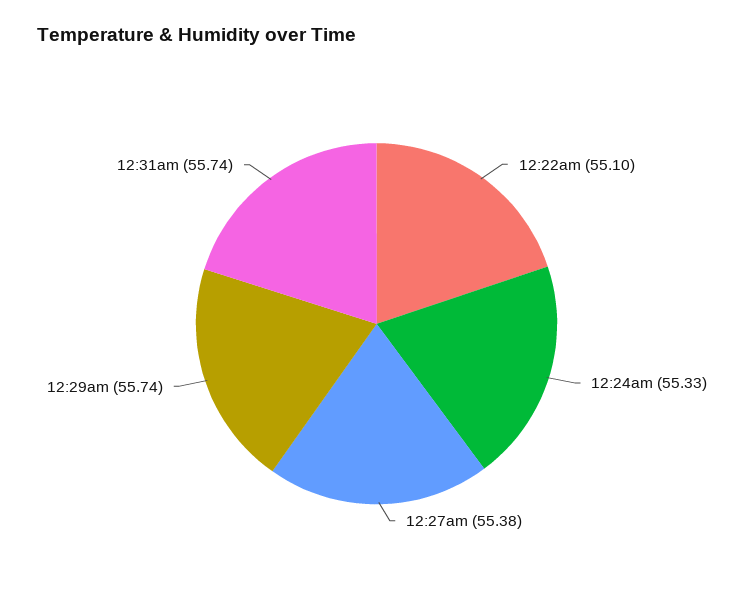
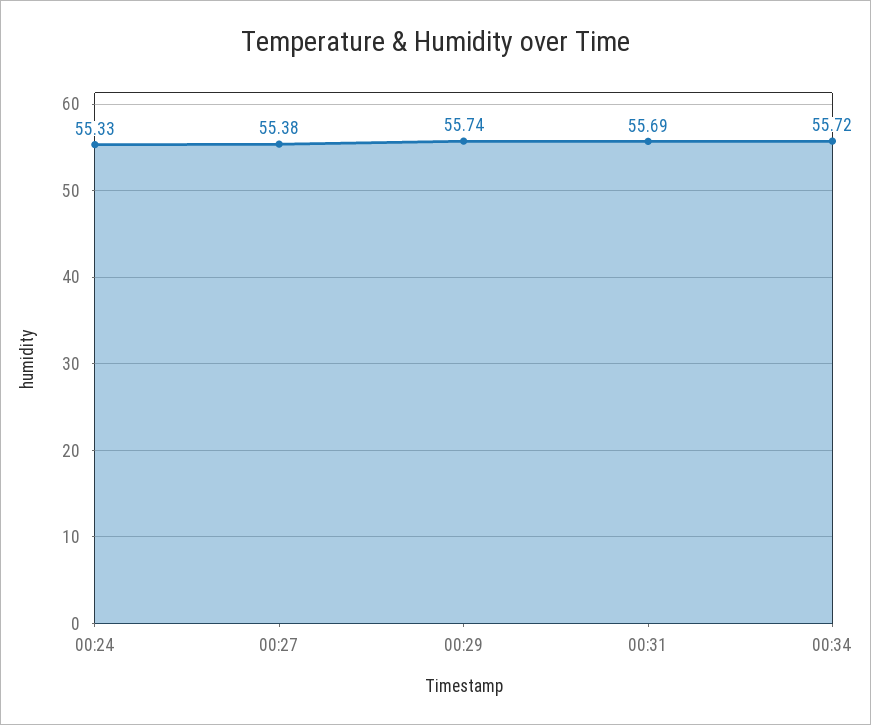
12:22am: 55.1 -> none
12:31am: 55.74 -> 55.69
00:34: none -> 55.72

